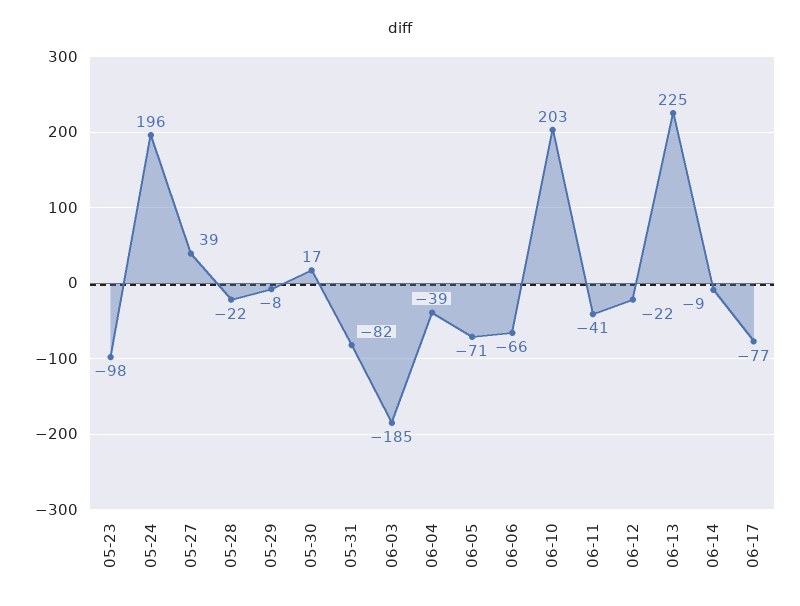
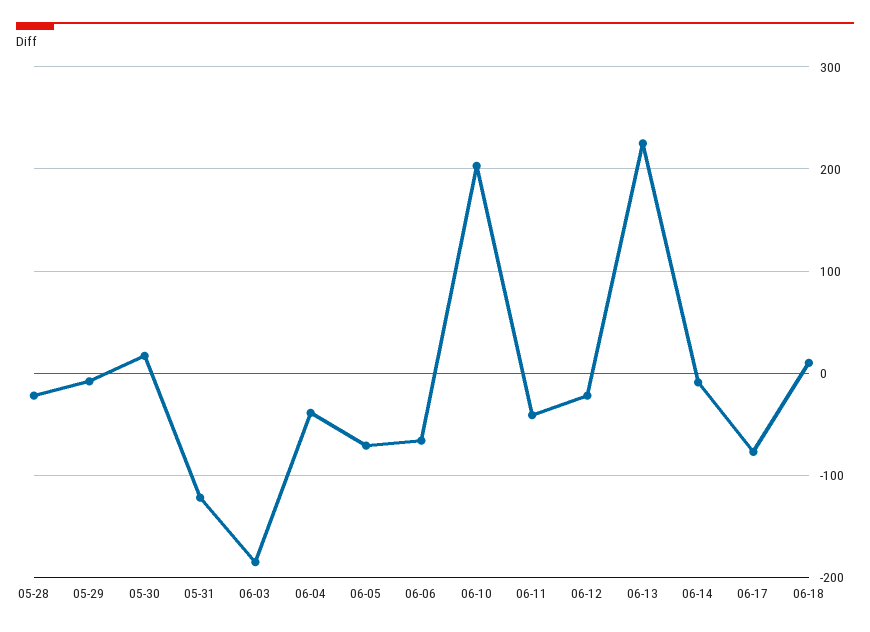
05-23: -98 -> none
05-24: 196 -> none
05-27: 39 -> none
05-31: -82 -> -120
06-18: none -> 10

